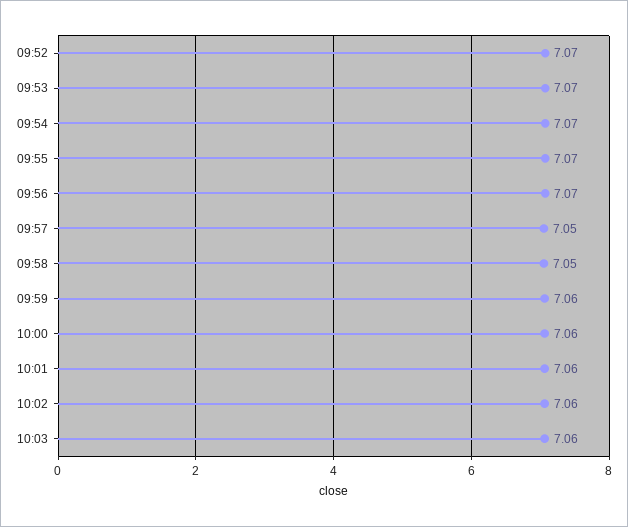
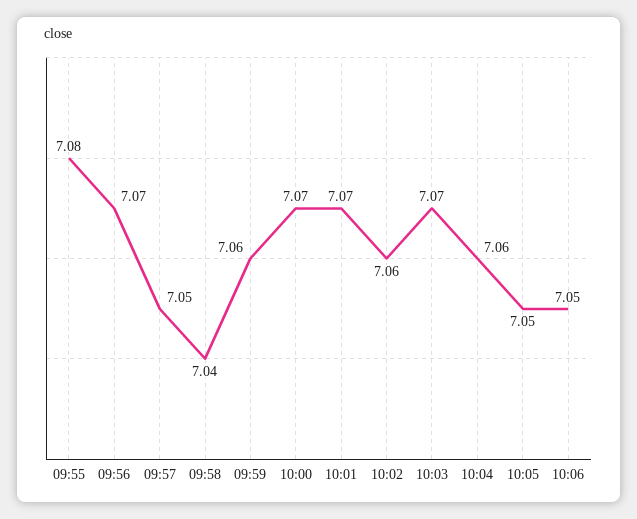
09:52: 7.07 -> none
09:53: 7.07 -> none
09:54: 7.07 -> none
09:55: 7.07 -> 7.08
09:58: 7.05 -> 7.04
10:00: 7.06 -> 7.07
10:01: 7.06 -> 7.07
10:03: 7.06 -> 7.07
10:04: none -> 7.06
10:05: none -> 7.05
10:06: none -> 7.05

